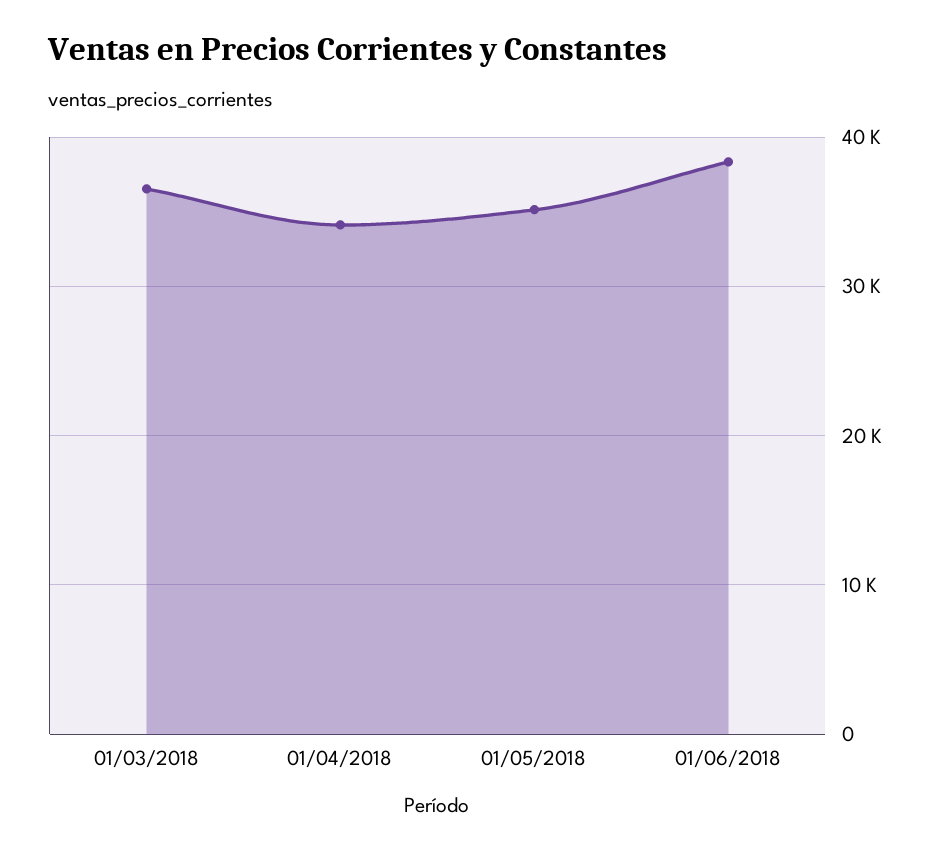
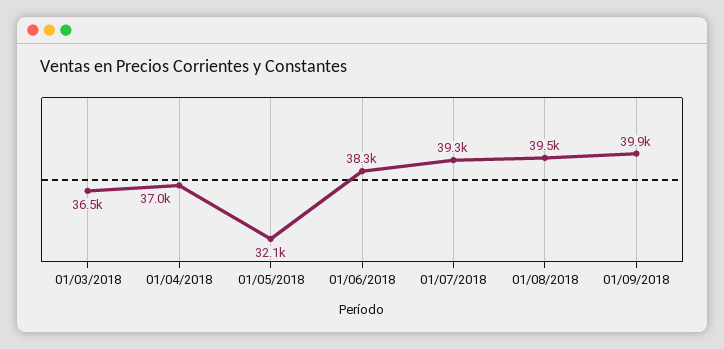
01/04/2018: 34000 -> 37000
01/05/2018: 35000 -> 32100
01/07/2018: none -> 39300
01/08/2018: none -> 39500
01/09/2018: none -> 39900

